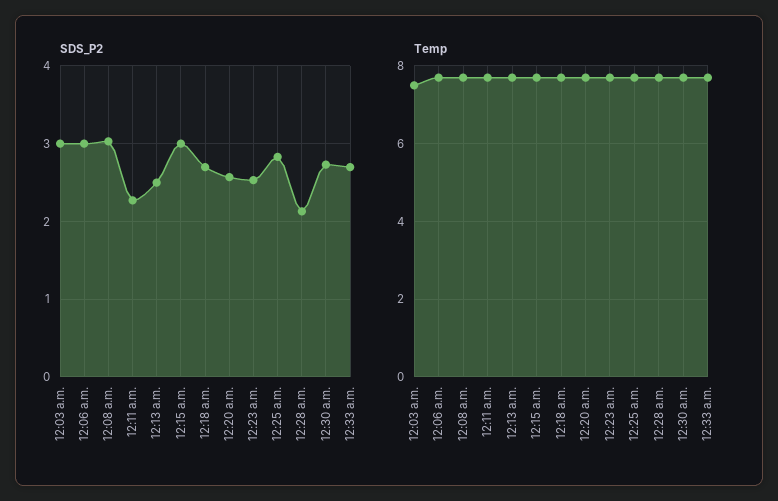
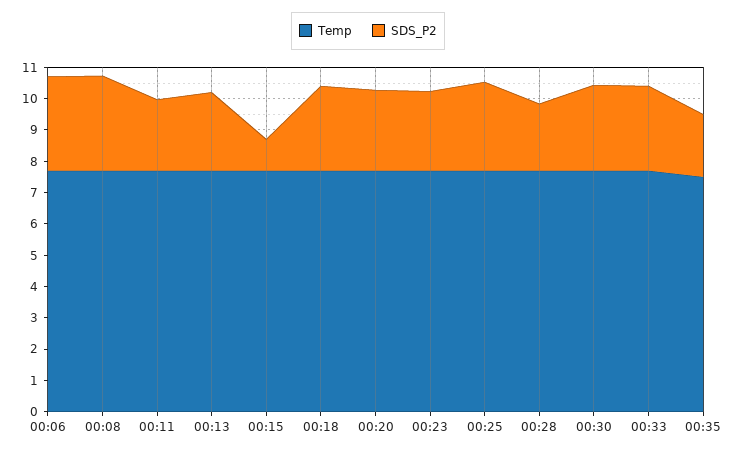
SDS_P2, 12:03 a.m.: 3 -> none
SDS_P2, 12:15 a.m.: 3 -> 1
Temp, 12:03 a.m.: 7.5 -> none
Temp, 00:35: none -> 7.5
SDS_P2, 00:35: none -> 2

